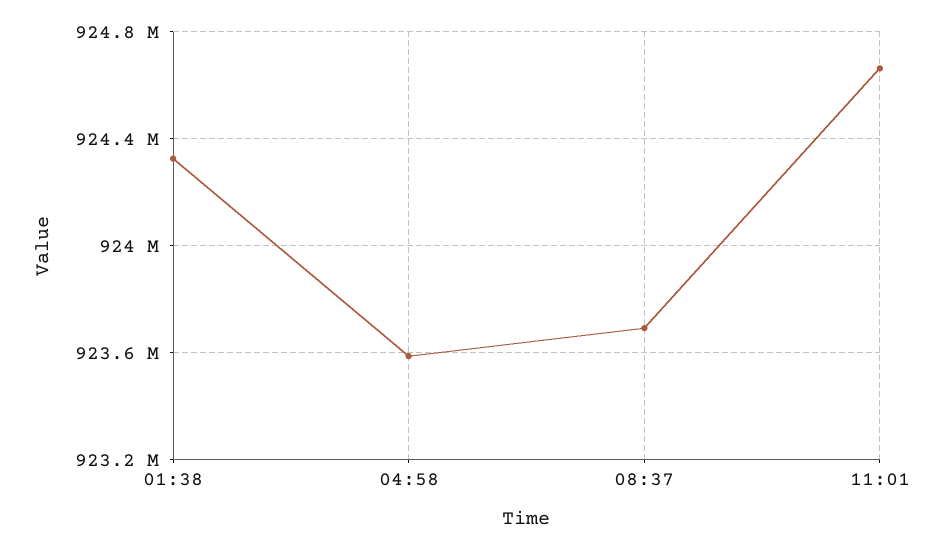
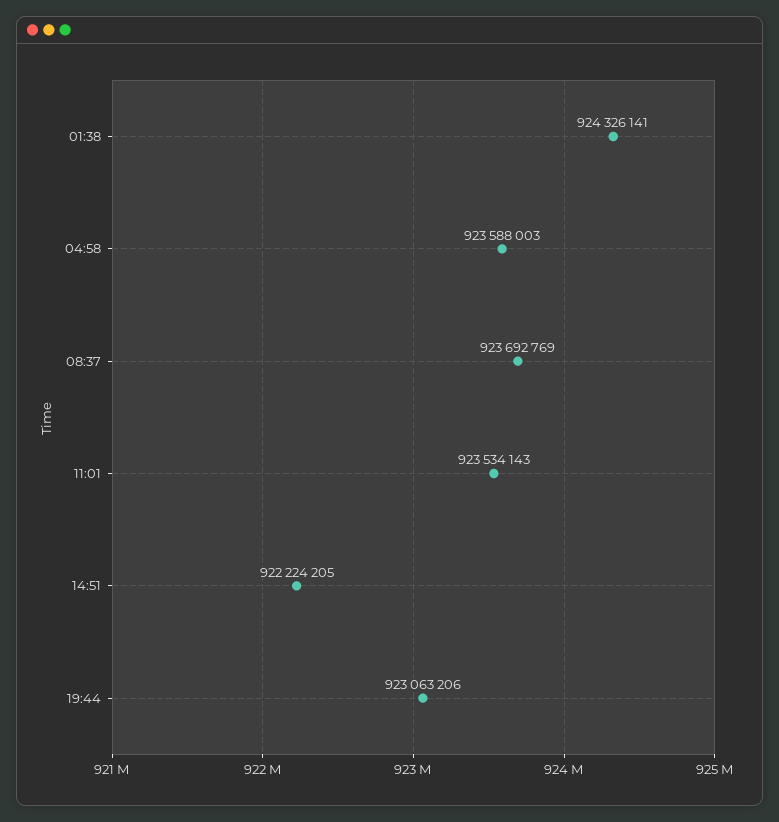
11:01: 924650000 -> 923534143
14:51: none -> 922224205
19:44: none -> 923063206

